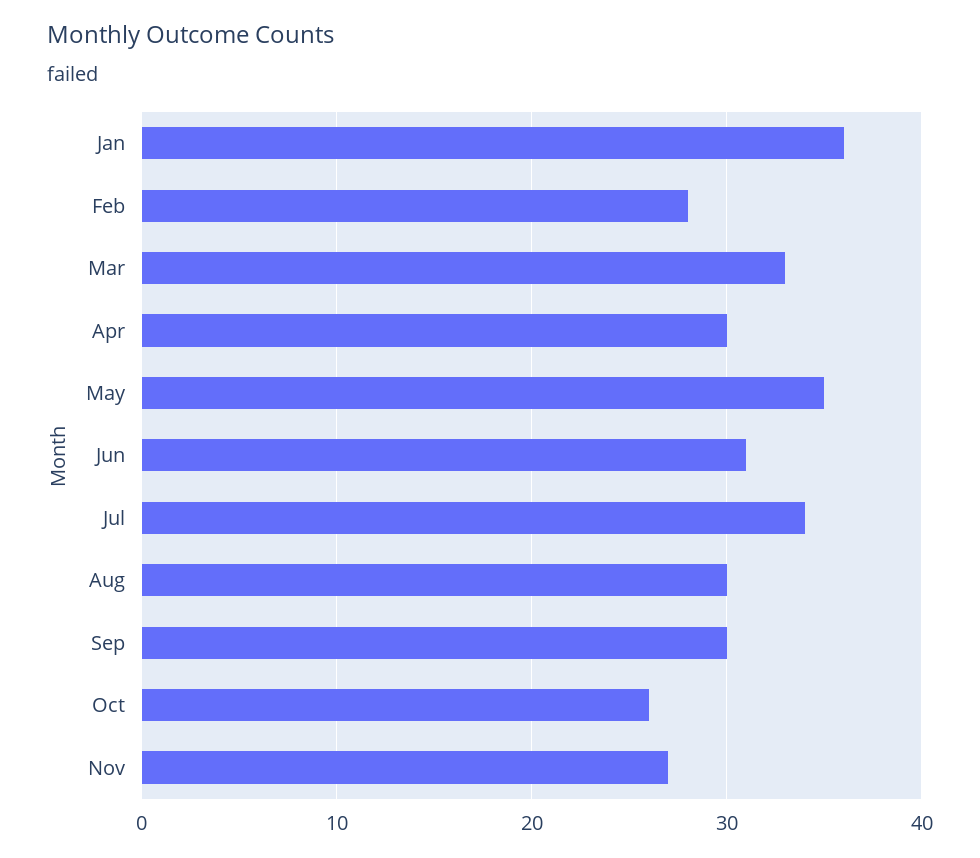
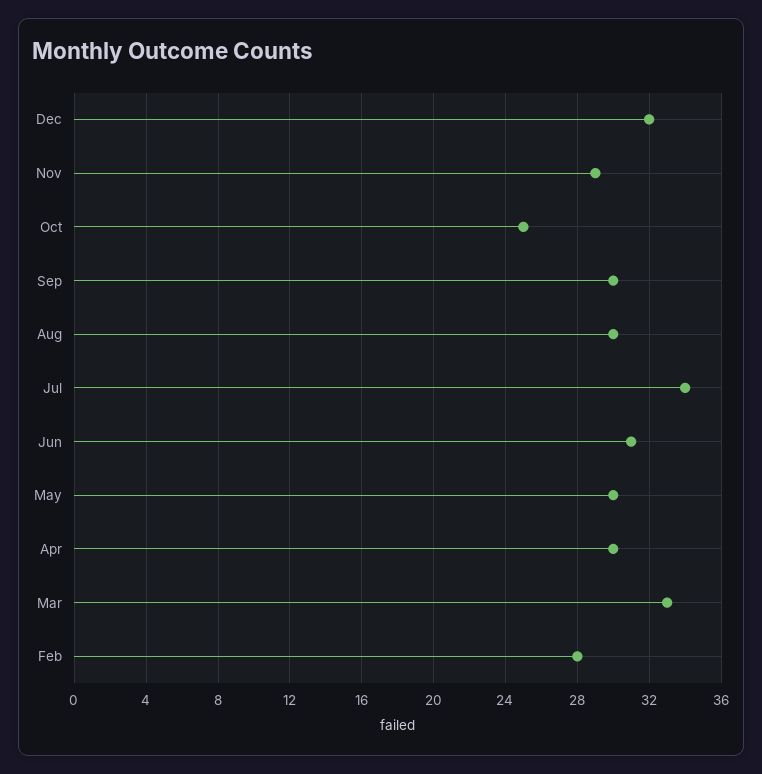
Jan: 36 -> none
May: 35 -> 30
Oct: 26 -> 25
Nov: 27 -> 29
Dec: none -> 32

